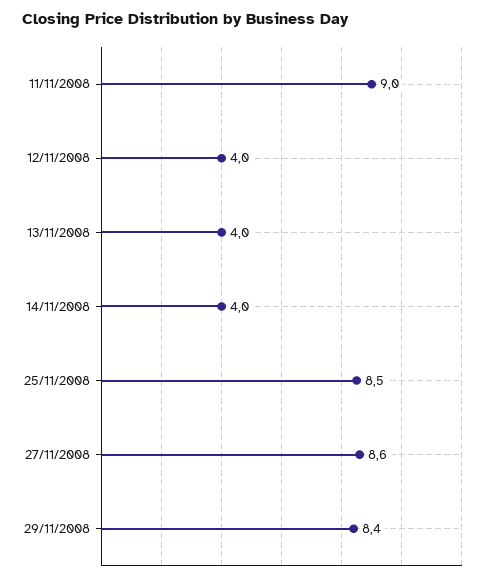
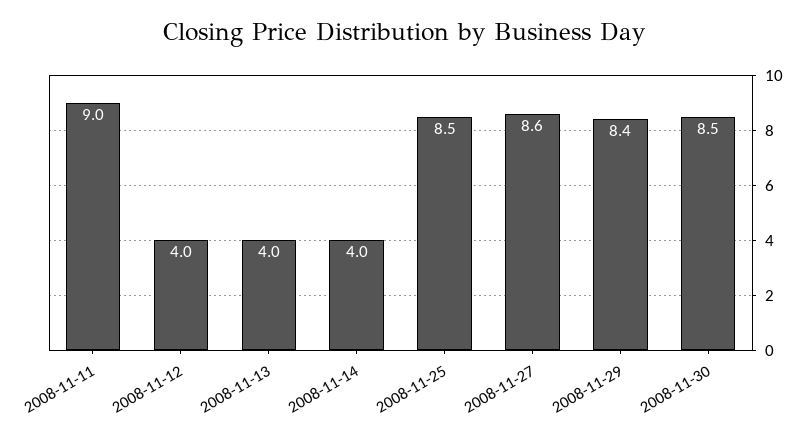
2008-11-30: none -> 8.5

